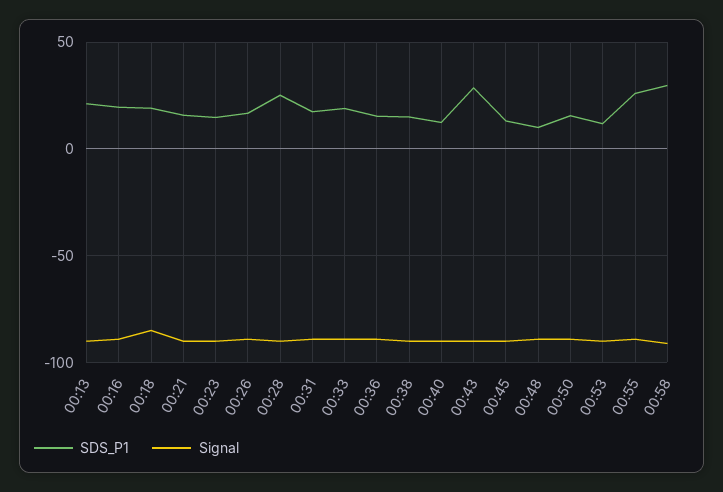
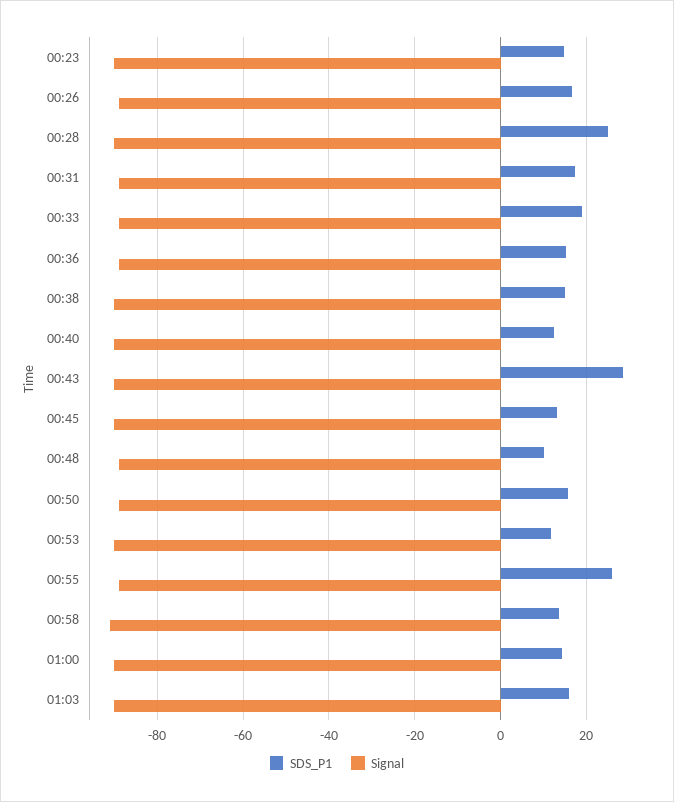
SDS_P1, 00:13: 20 -> none
Signal, 00:13: -90 -> none
SDS_P1, 00:16: 20 -> none
Signal, 00:16: -90 -> none
SDS_P1, 00:18: 20 -> none
Signal, 00:18: -85 -> none
SDS_P1, 00:21: 15 -> none
Signal, 00:21: -90 -> none
SDS_P1, 00:58: 30 -> 14
SDS_P1, 01:00: none -> 14
Signal, 01:00: none -> -90
SDS_P1, 01:03: none -> 16
Signal, 01:03: none -> -90

